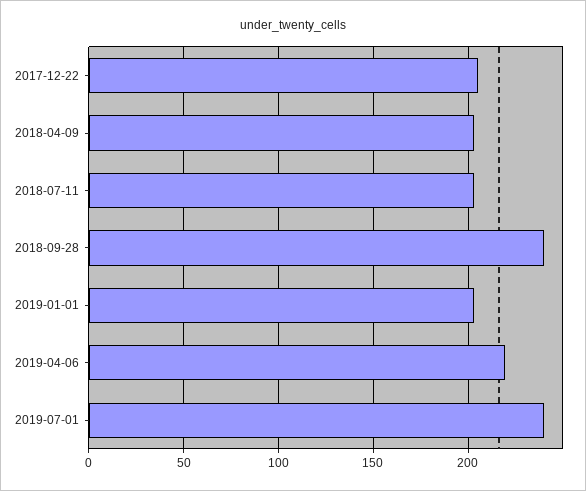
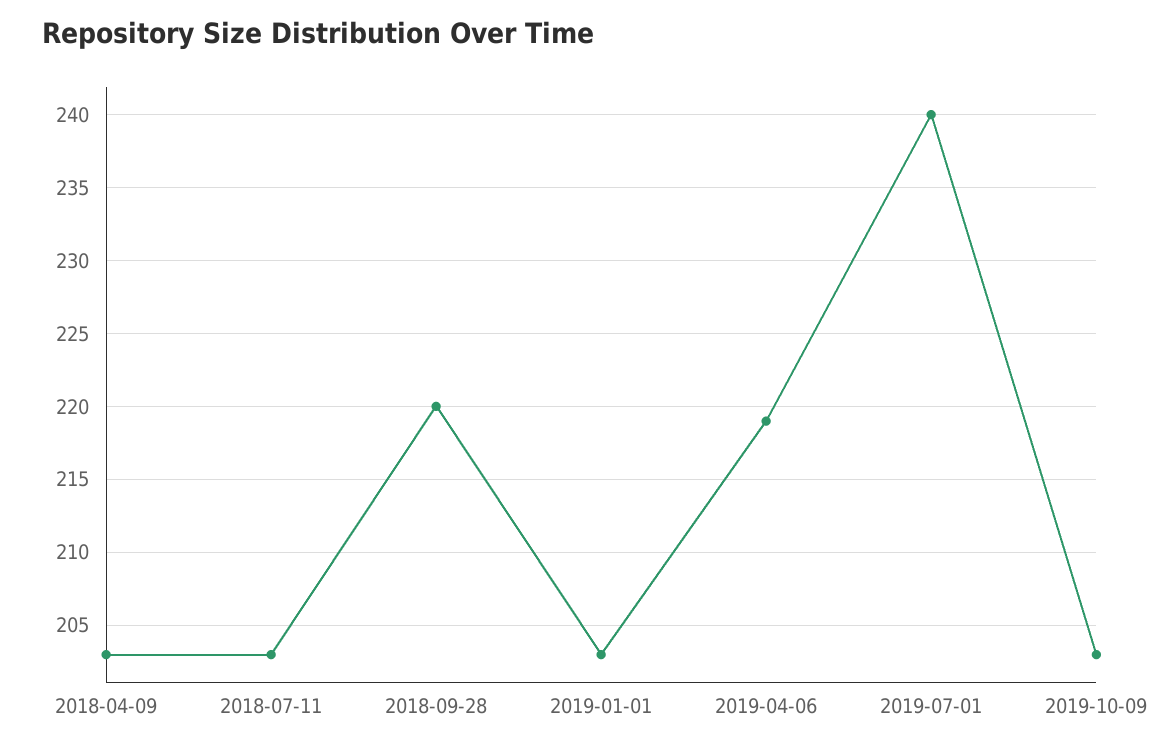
2017-12-22: 205 -> none
2018-09-28: 240 -> 220
2019-10-09: none -> 203

